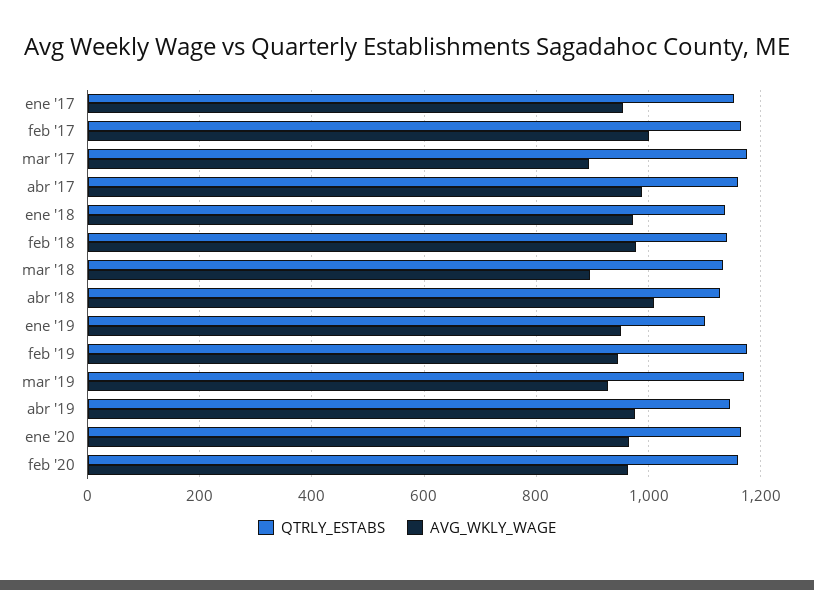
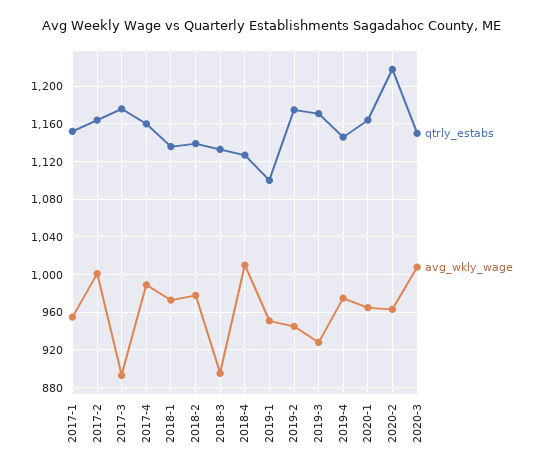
QTRLY_ESTABS, feb '20: 1160 -> 1220
QTRLY_ESTABS, 2020-3: none -> 1150
AVG_WKLY_WAGE, 2020-3: none -> 1010

